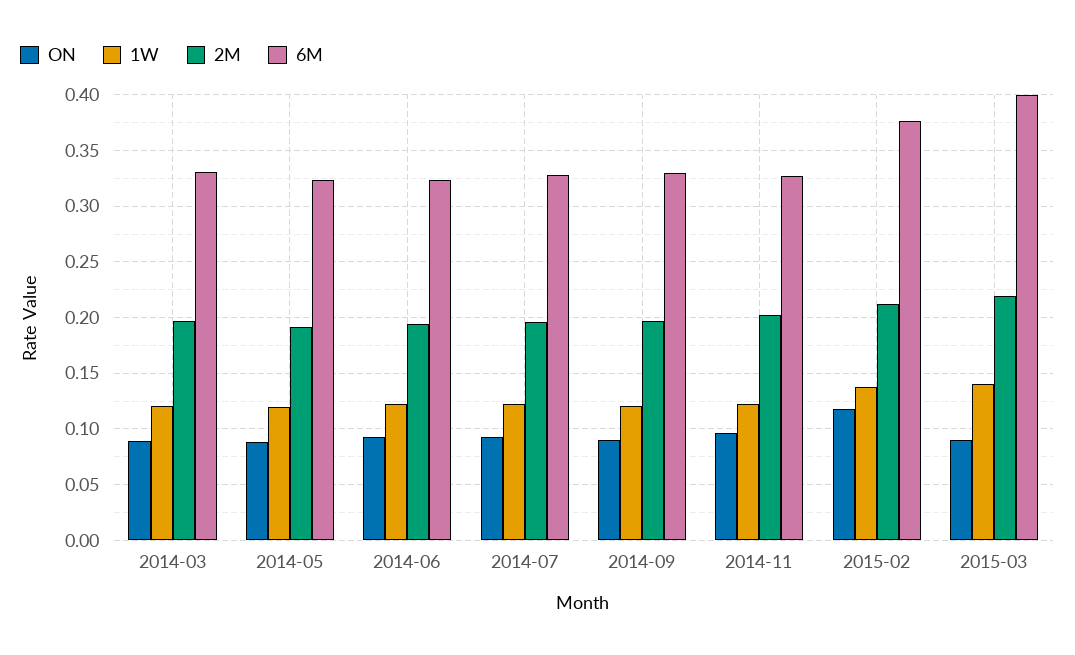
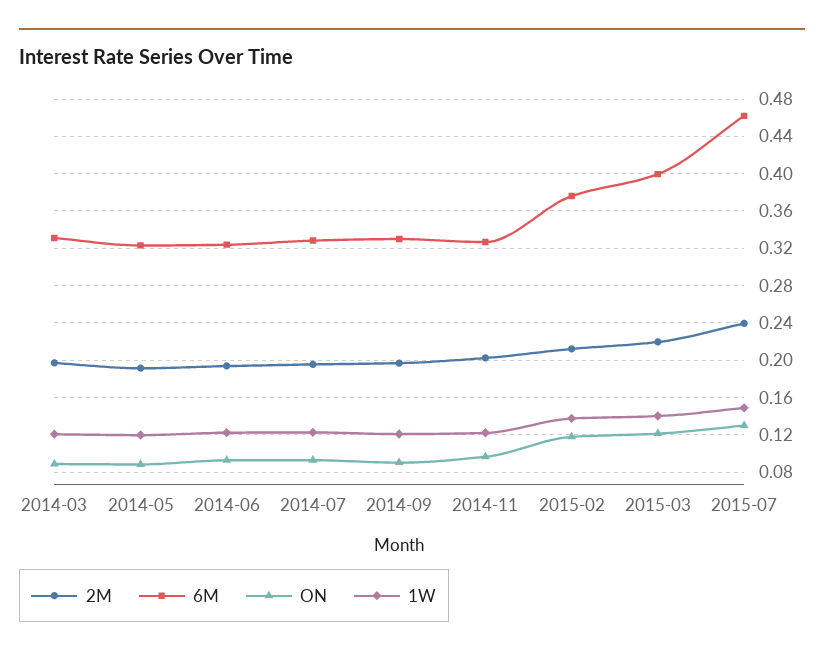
ON, 2015-03: 0.09 -> 0.12
2M, 2015-07: none -> 0.24
6M, 2015-07: none -> 0.46
ON, 2015-07: none -> 0.13
1W, 2015-07: none -> 0.15

